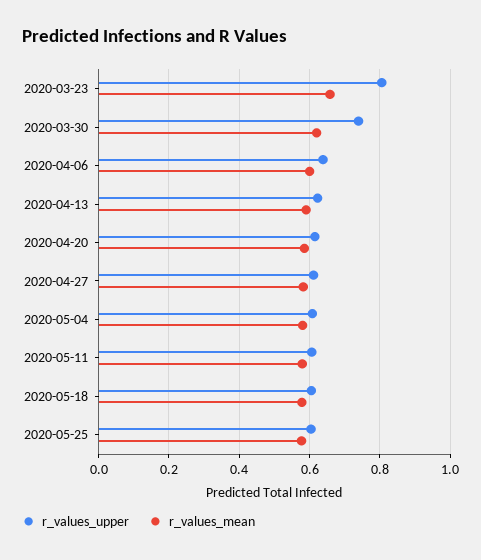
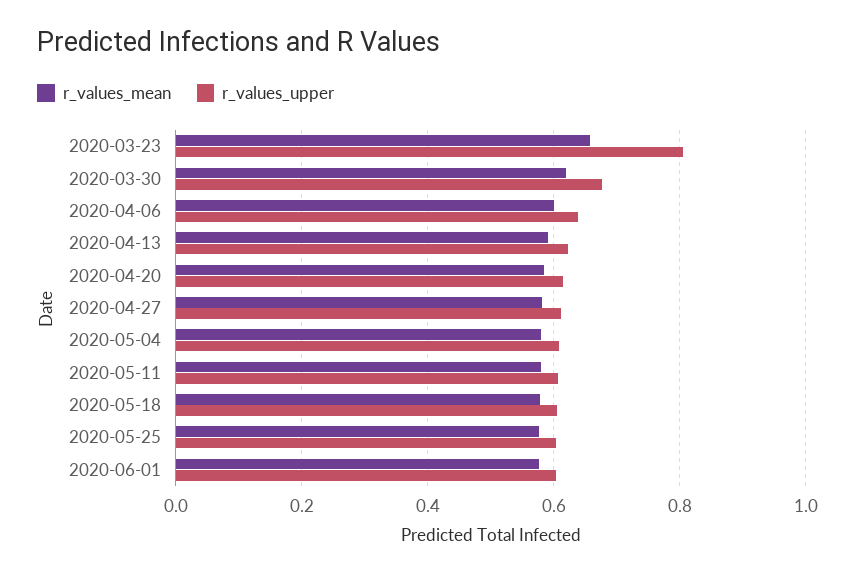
r_values_upper, 2020-03-30: 0.74 -> 0.68
r_values_mean, 2020-06-01: none -> 0.58
r_values_upper, 2020-06-01: none -> 0.6

